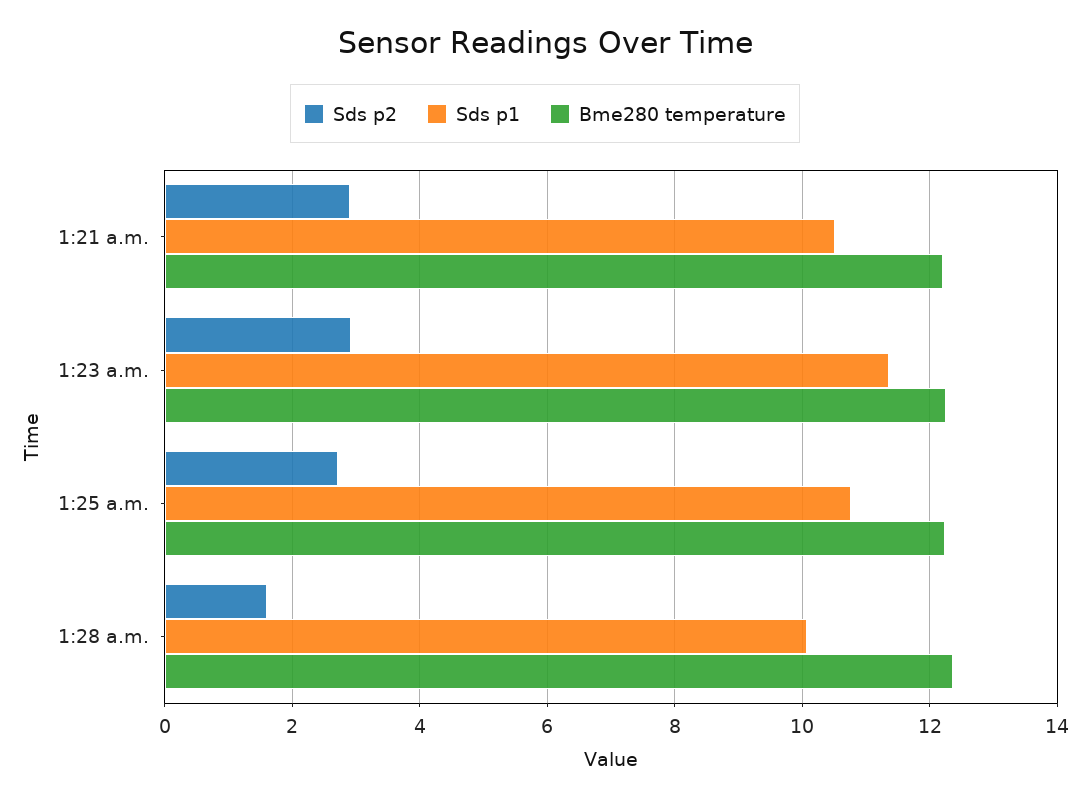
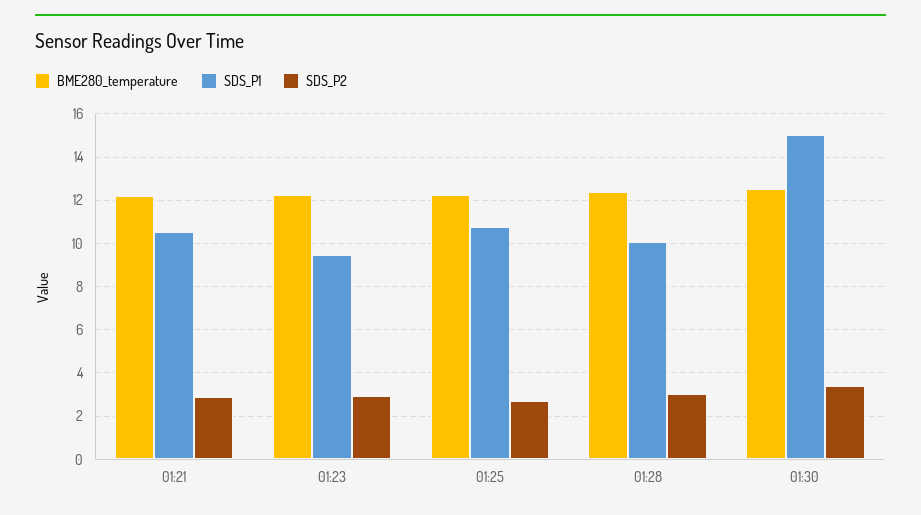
Sds p1, 1:23 a.m.: 11.4 -> 9.5
Sds p2, 1:28 a.m.: 1.6 -> 3
Bme280 temperature, 01:30: none -> 12.5
Sds p1, 01:30: none -> 15
Sds p2, 01:30: none -> 3.5

